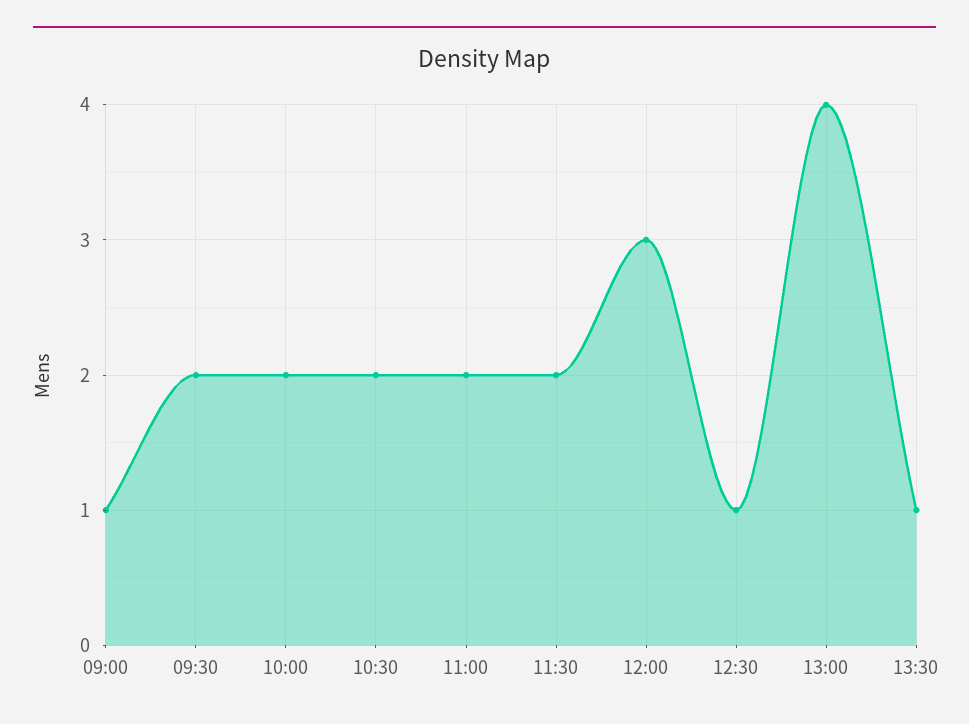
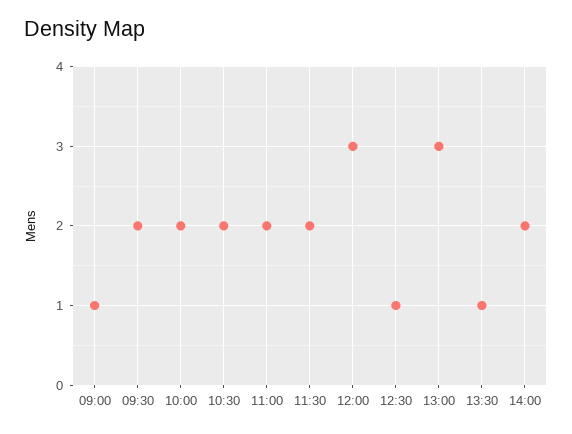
13:00: 4 -> 3
14:00: none -> 2

